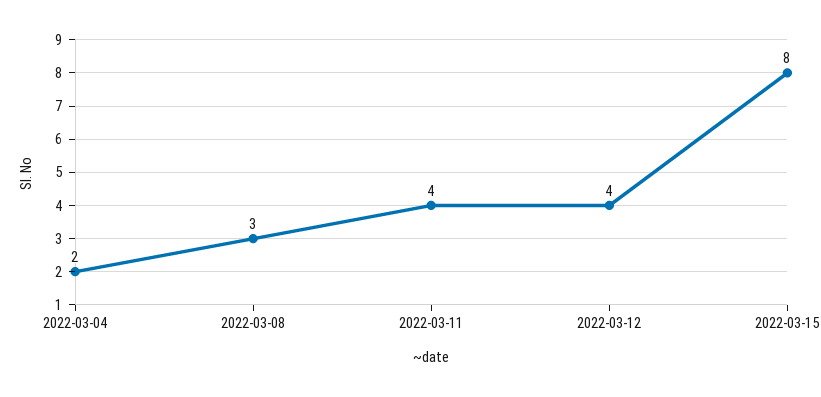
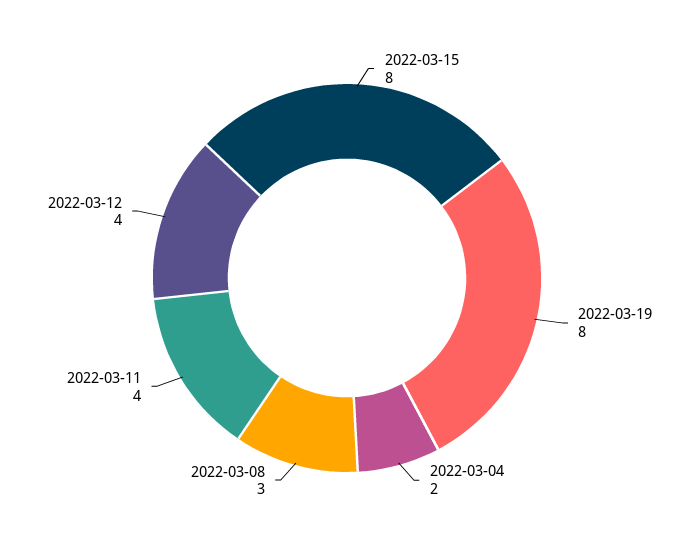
2022-03-19: none -> 8

